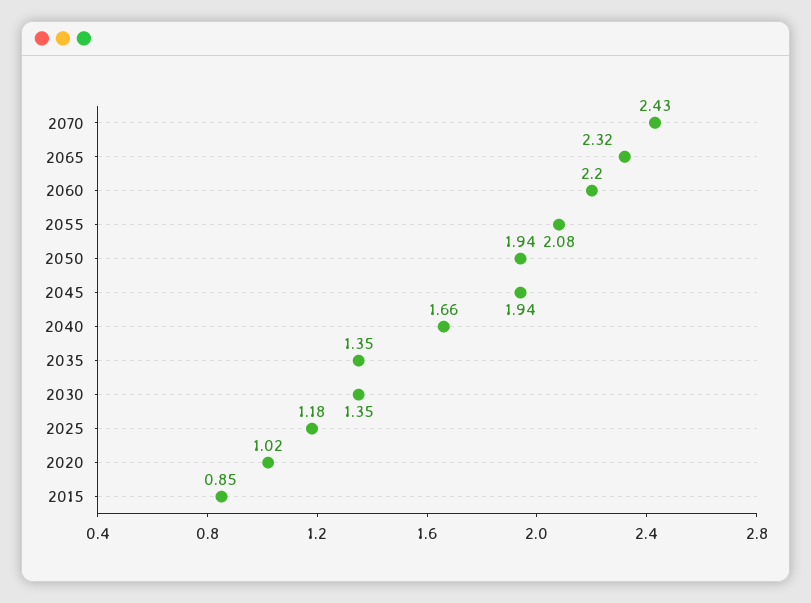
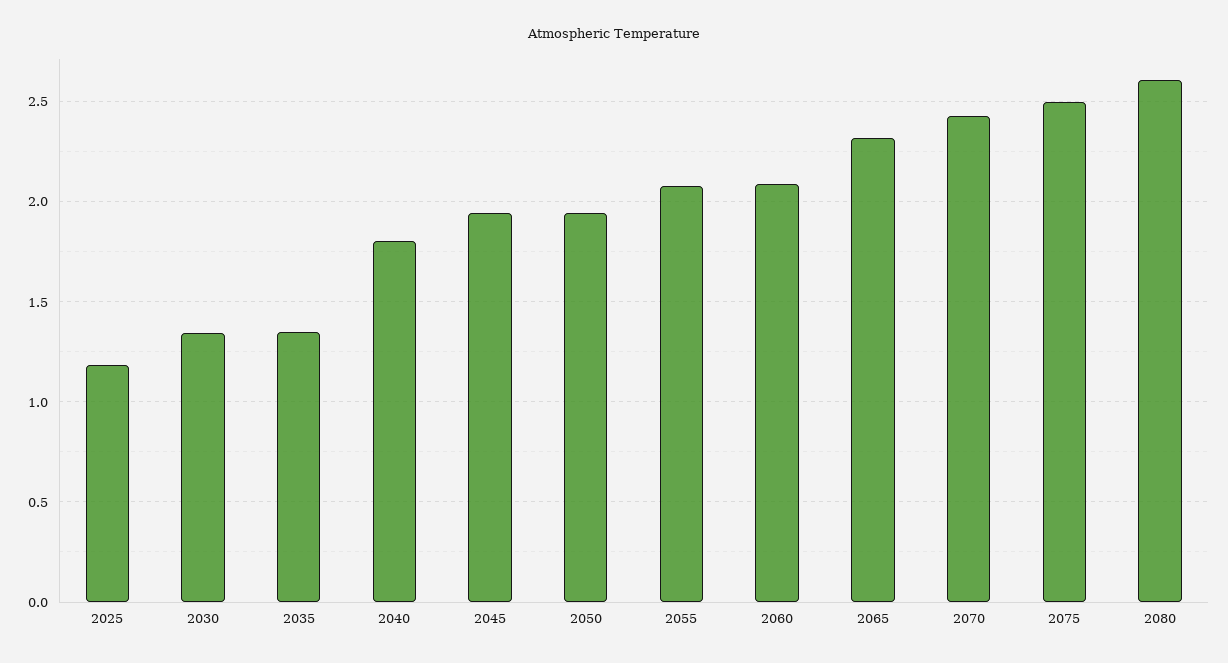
2060: 2.2 -> 2.1
2040: 1.66 -> 1.8
2020: 1.02 -> none
2015: 0.85 -> none
2075: none -> 2.5
2080: none -> 2.6

